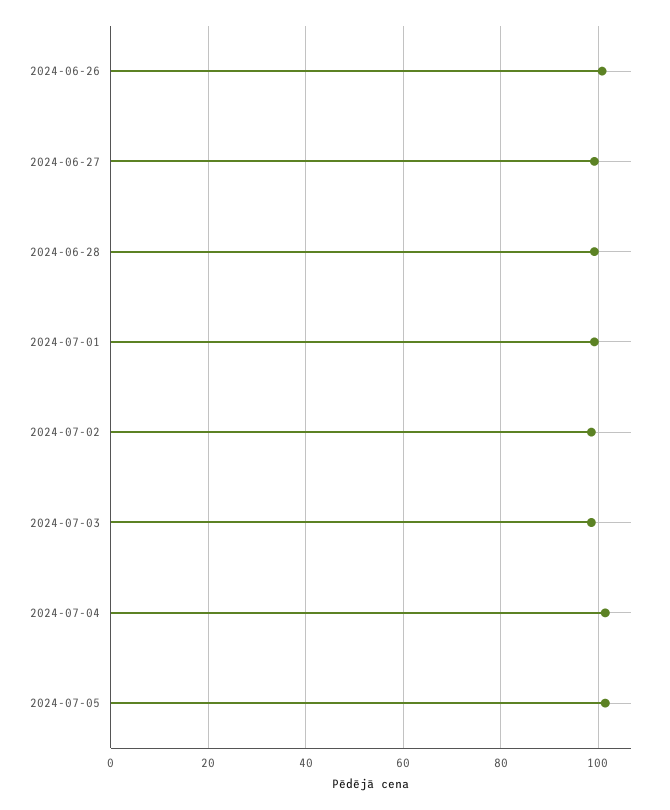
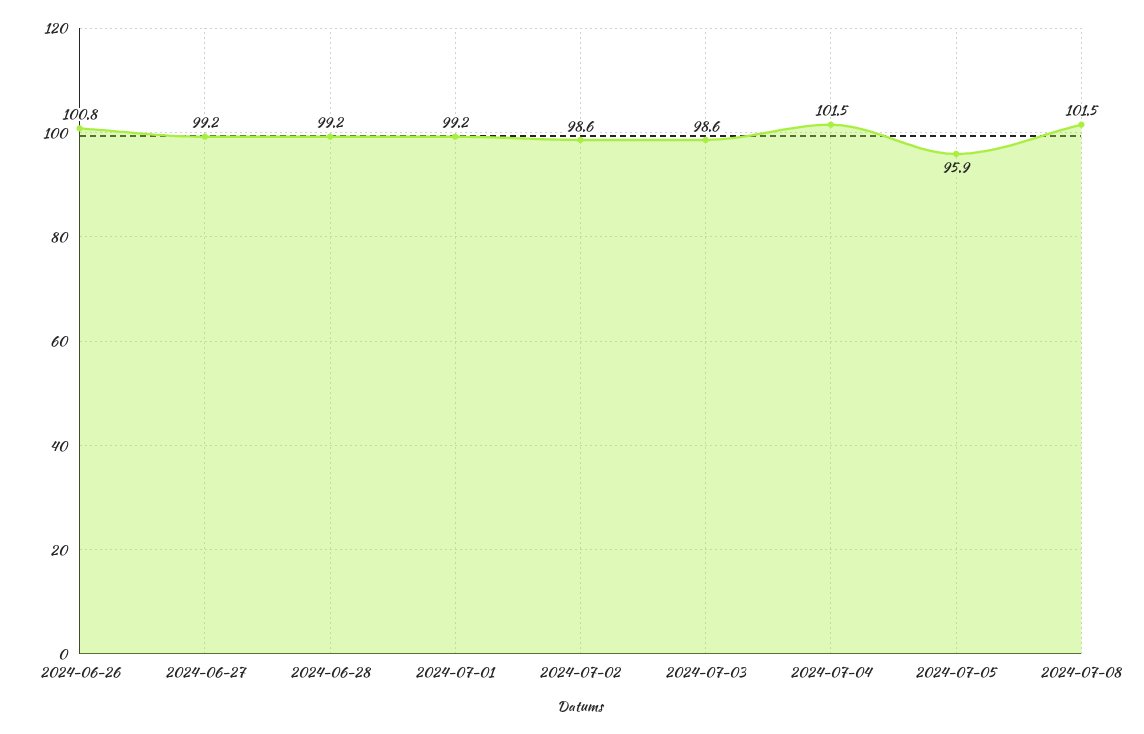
2024-07-05: 102 -> 95.9
2024-07-08: none -> 101.5

